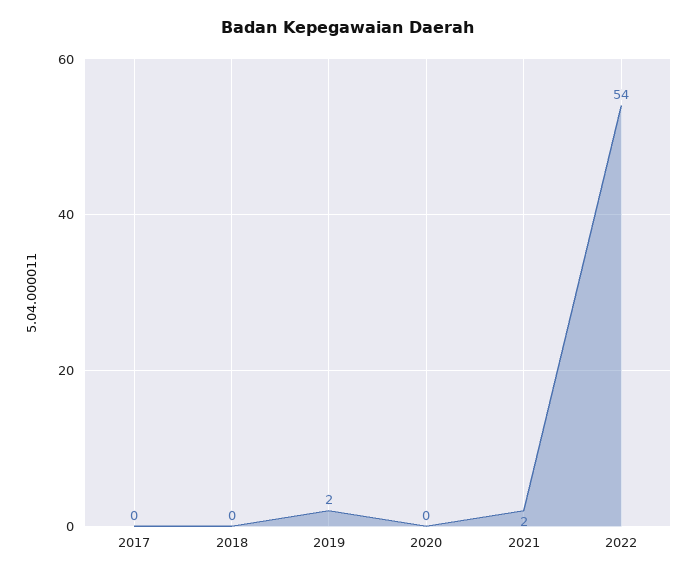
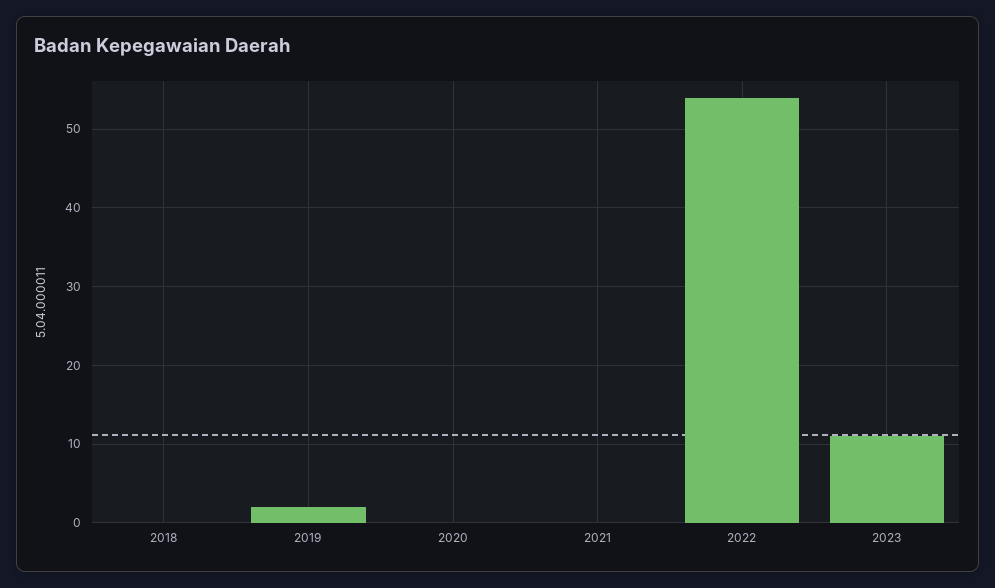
2017: 0 -> none
2021: 2 -> 0
2023: none -> 11

